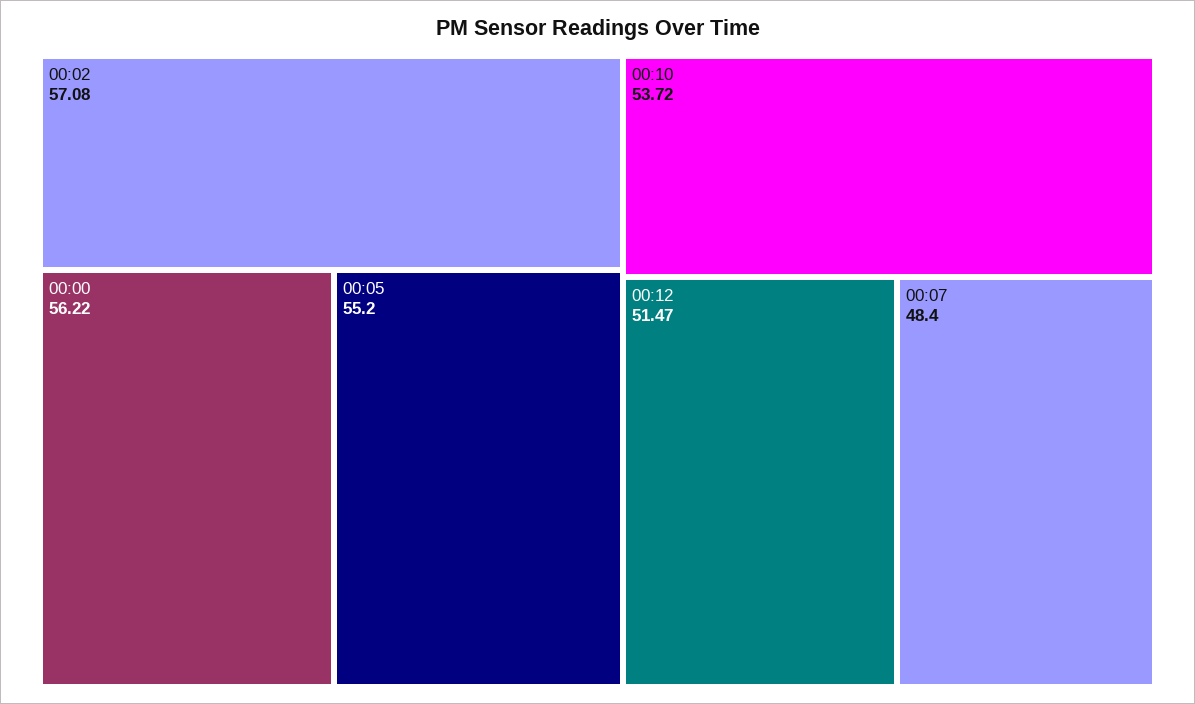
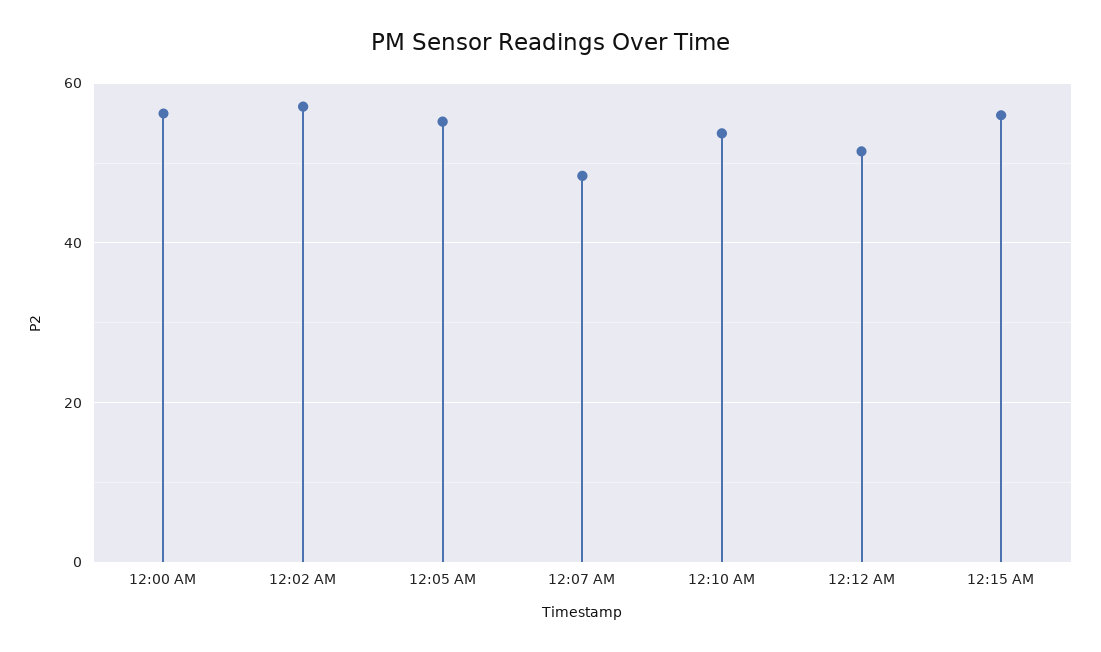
12:15 AM: none -> 56

